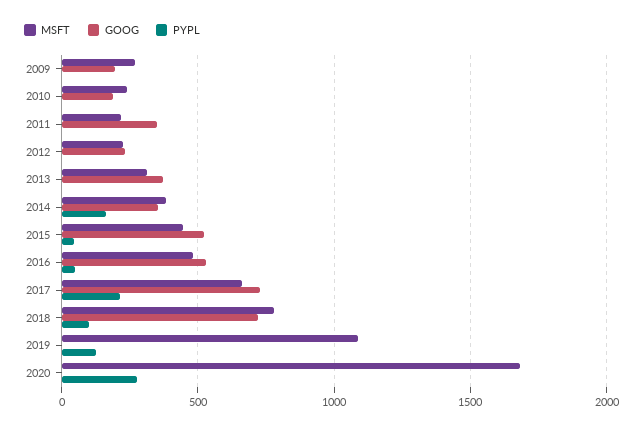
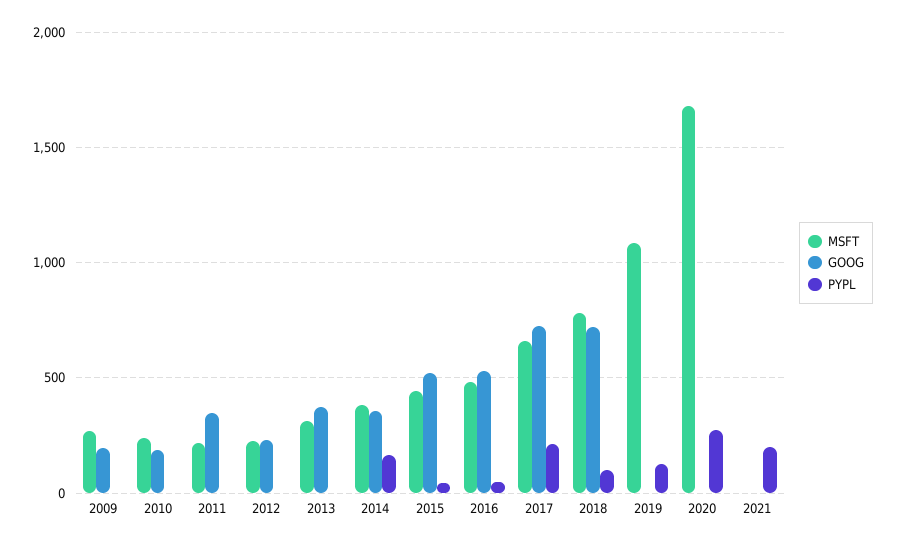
MSFT, 2021: none -> 0
GOOG, 2021: none -> 0
PYPL, 2021: none -> 200

